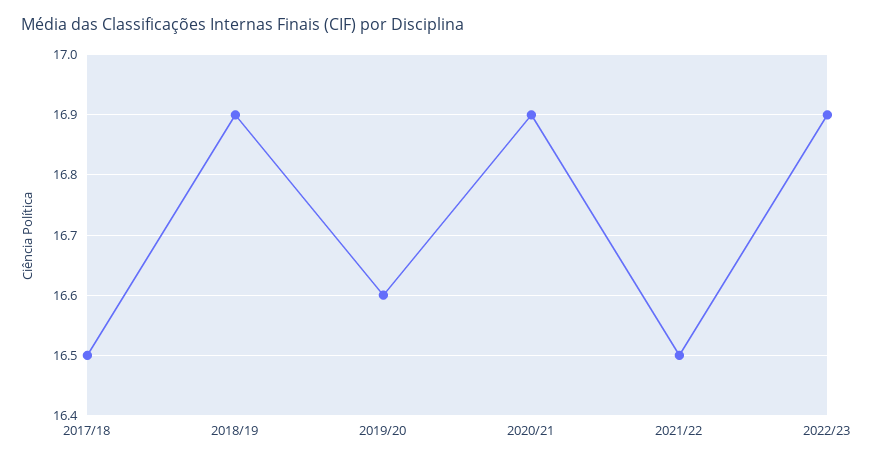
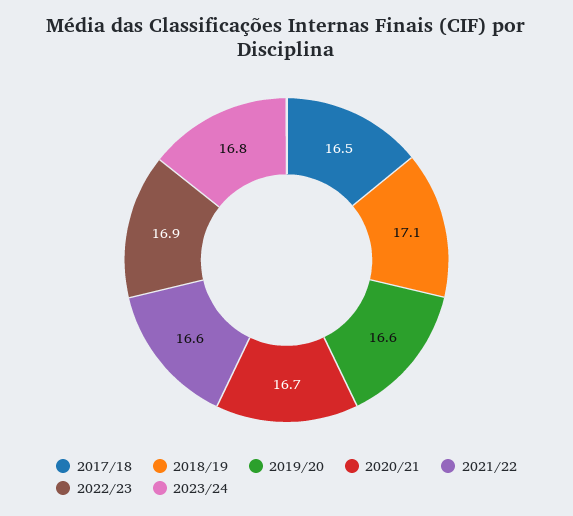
2018/19: 16.9 -> 17.1
2020/21: 16.9 -> 16.7
2021/22: 16.5 -> 16.6
2023/24: none -> 16.8

